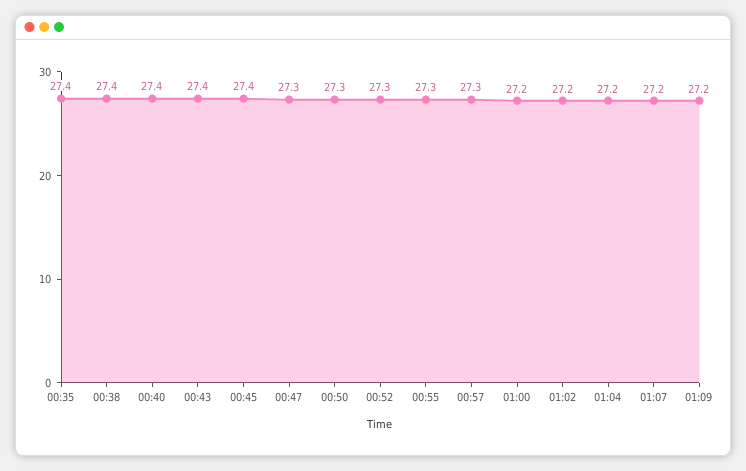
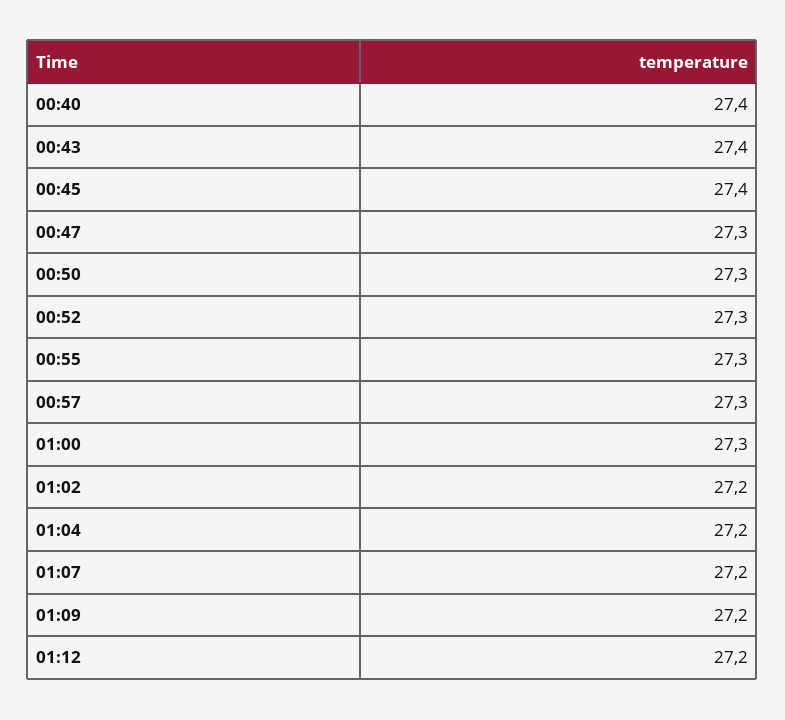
00:35: 27.4 -> none
00:38: 27.4 -> none
01:00: 27.2 -> 27.3
01:12: none -> 27.2

